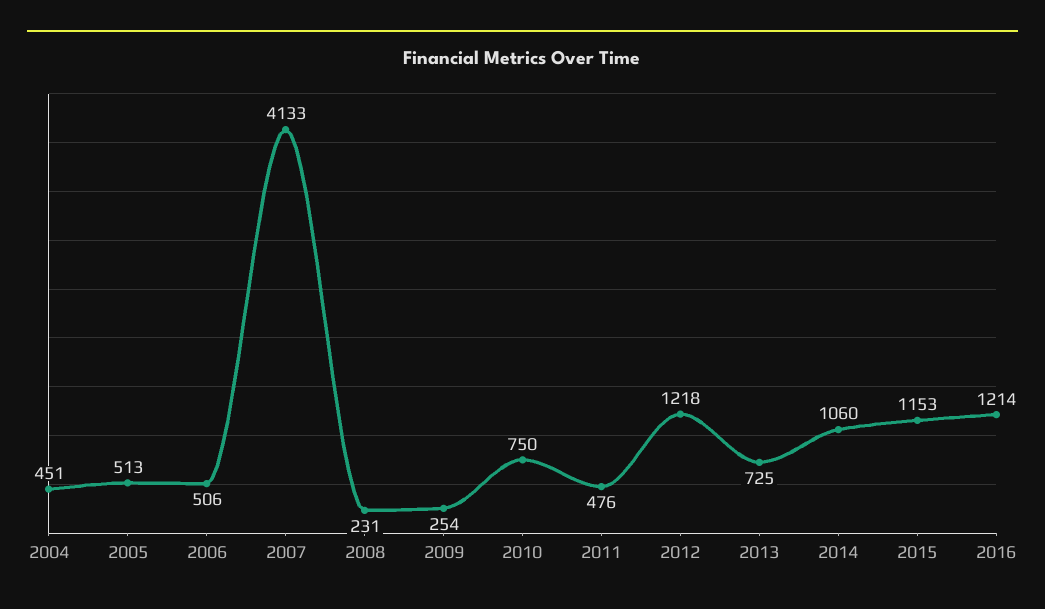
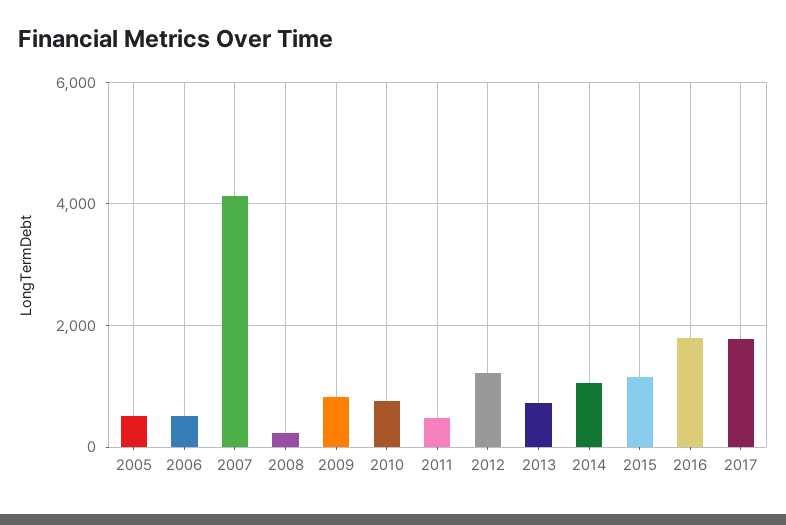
2004: 451 -> none
2009: 254 -> 800
2016: 1214 -> 1800
2017: none -> 1800

